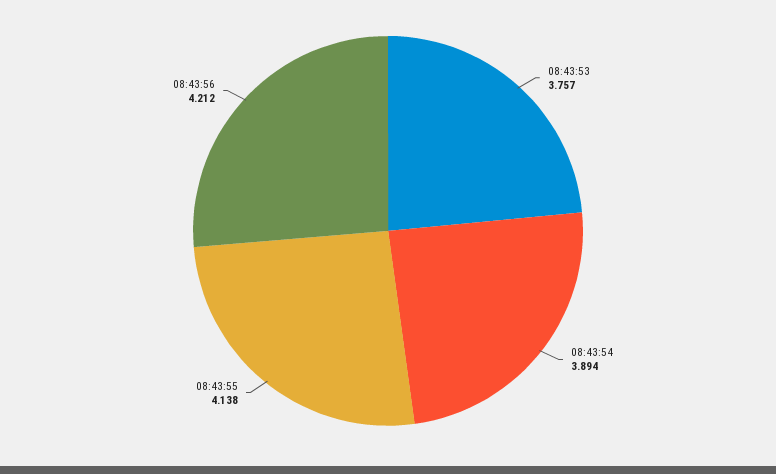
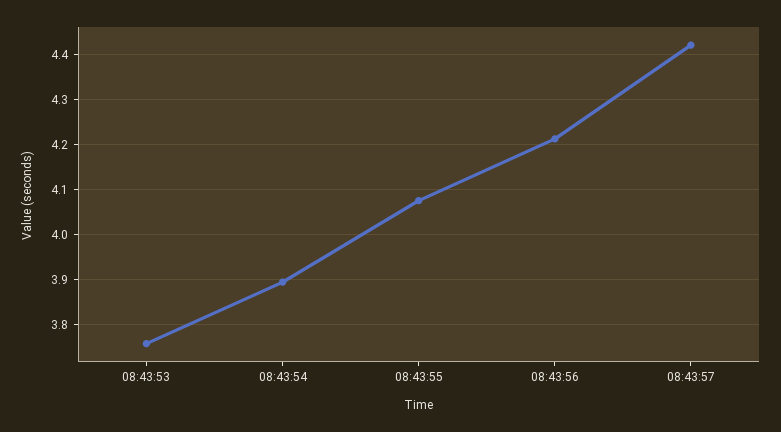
08:43:55: 4.138 -> 4.08
08:43:57: none -> 4.42

